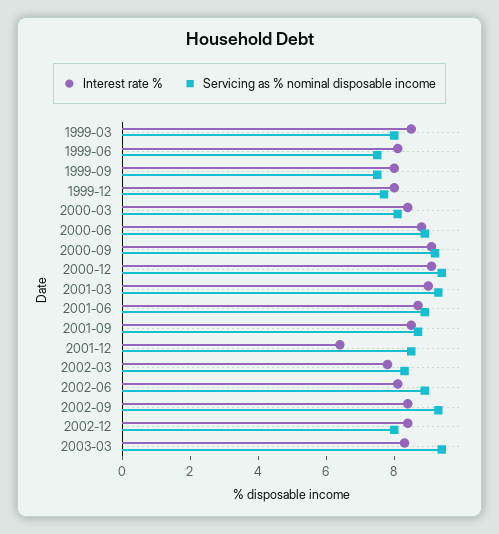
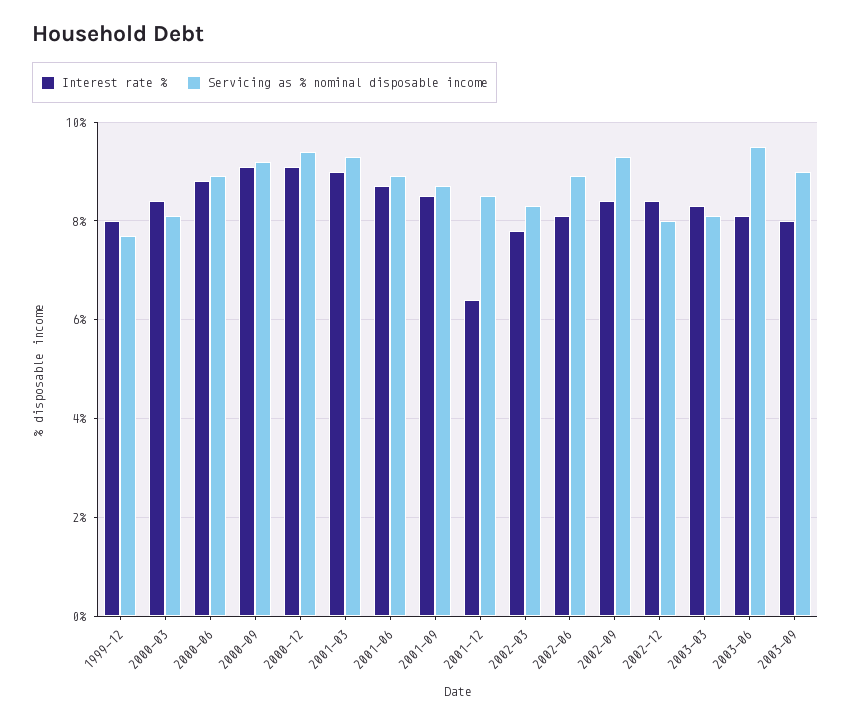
Interest rate %, 1999-03: 8.5 -> none
Servicing as % nominal disposable income, 1999-03: 8 -> none
Interest rate %, 1999-06: 8 -> none
Servicing as % nominal disposable income, 1999-06: 7.5 -> none
Interest rate %, 1999-09: 8 -> none
Servicing as % nominal disposable income, 1999-09: 7.5 -> none
Servicing as % nominal disposable income, 2003-03: 9.5 -> 8
Interest rate %, 2003-06: none -> 8
Servicing as % nominal disposable income, 2003-06: none -> 9.5
Interest rate %, 2003-09: none -> 8
Servicing as % nominal disposable income, 2003-09: none -> 9

